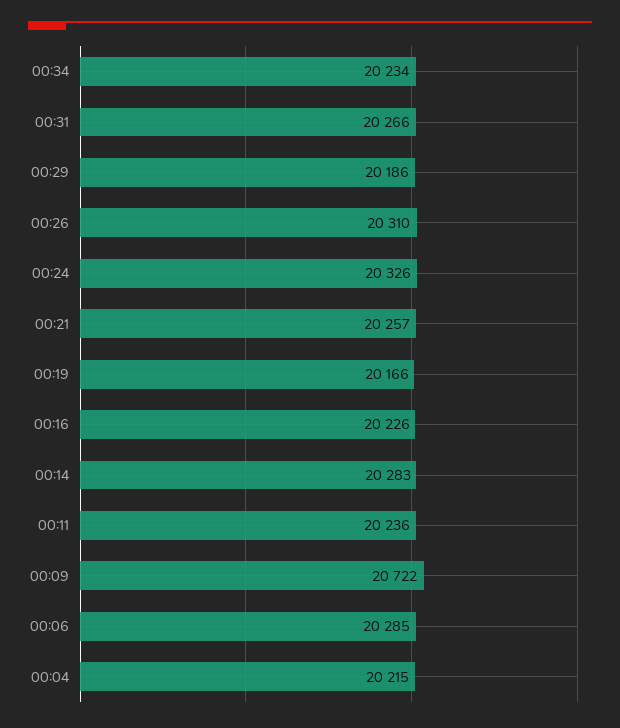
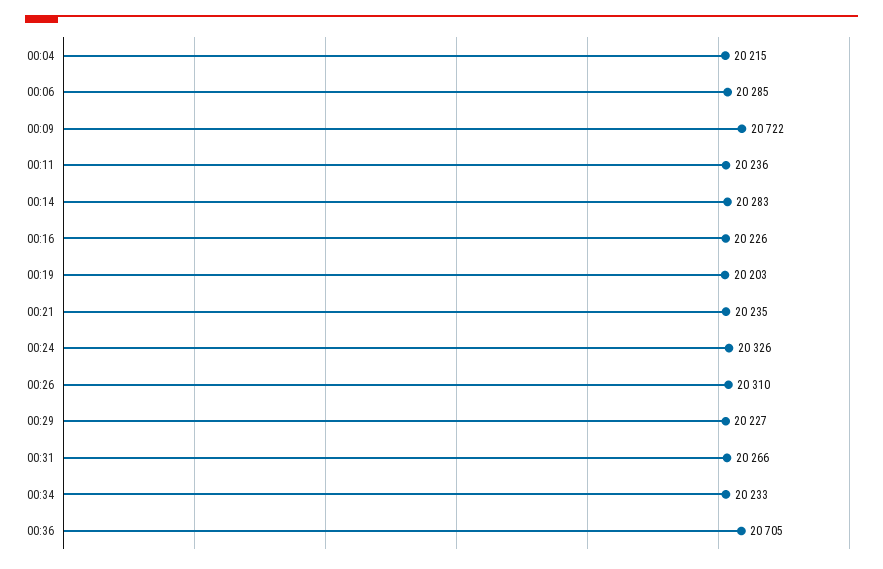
00:34: 20234 -> 20233
00:29: 20186 -> 20227
00:21: 20257 -> 20235
00:19: 20166 -> 20203
00:36: none -> 20705

